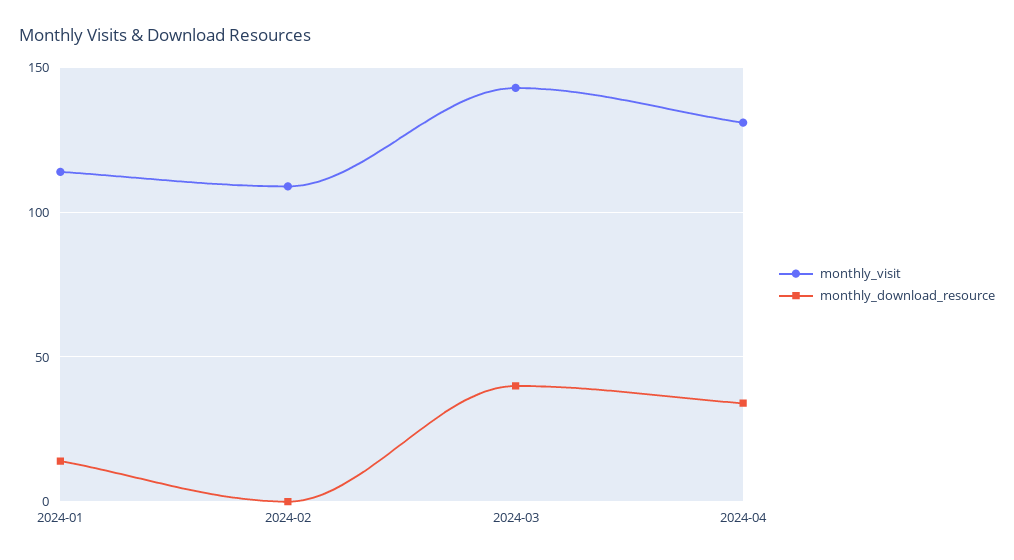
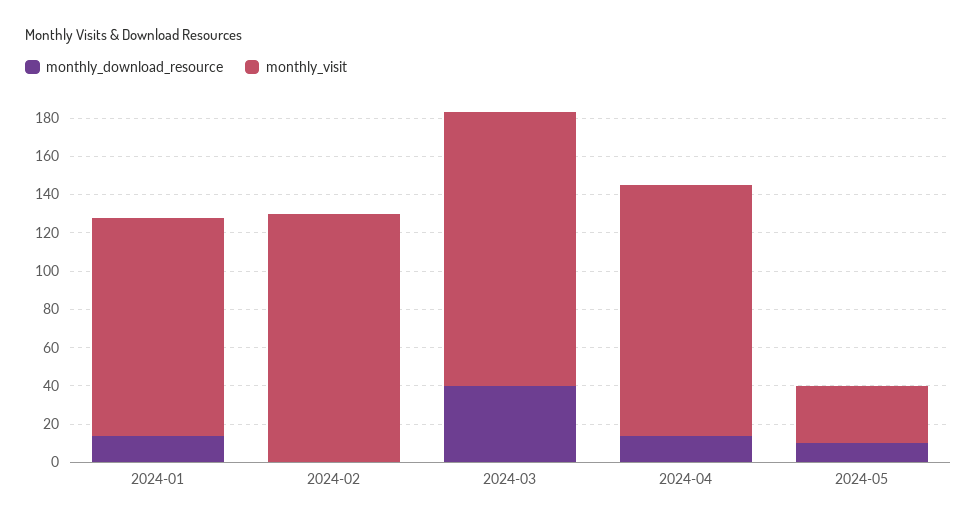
monthly_visit, 2024-02: 110 -> 130
monthly_download_resource, 2024-04: 35 -> 15
monthly_download_resource, 2024-05: none -> 10
monthly_visit, 2024-05: none -> 30

